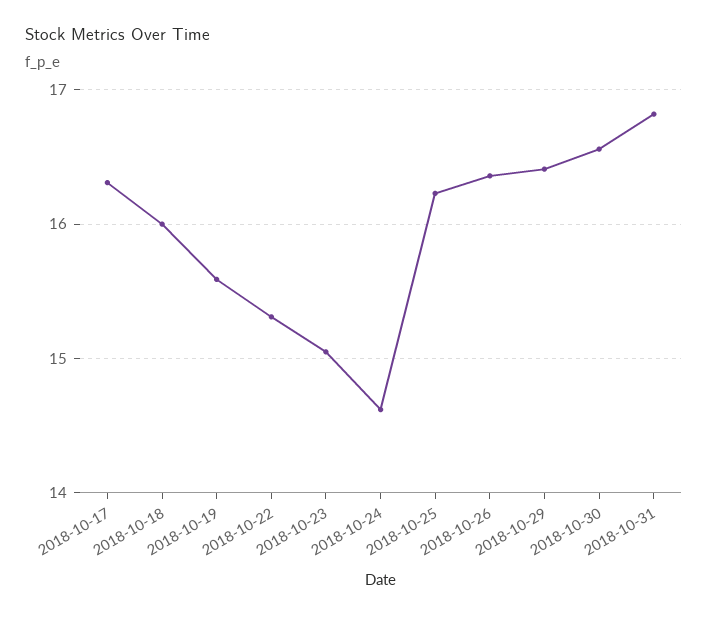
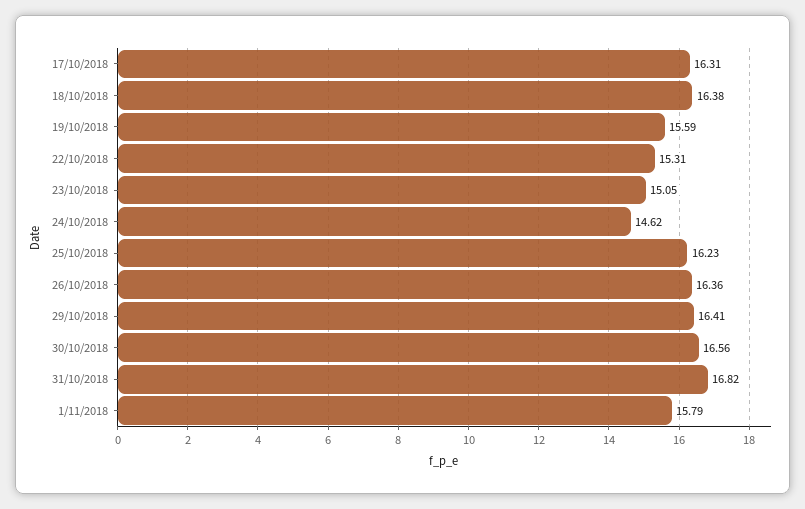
2018-10-18: 16 -> 16.38
1/11/2018: none -> 15.79

